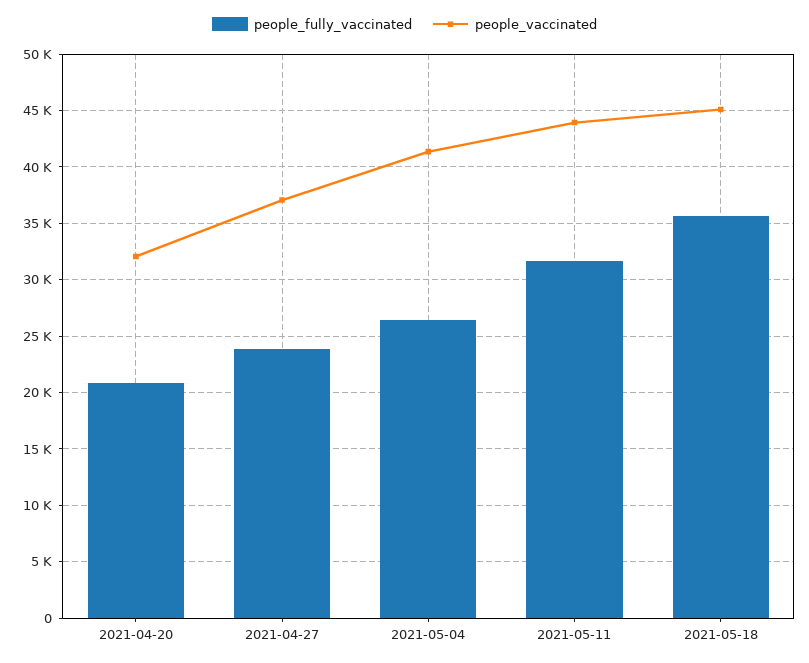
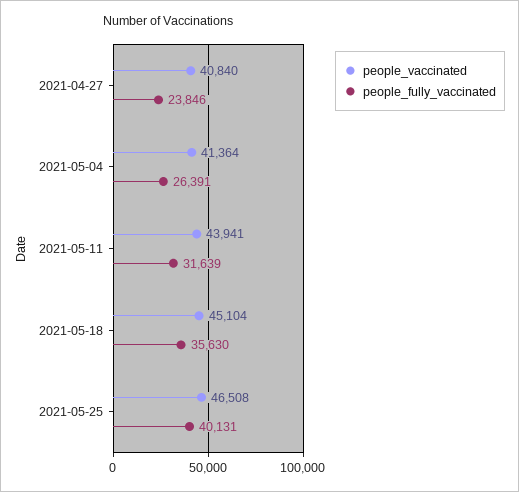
people_fully_vaccinated, 2021-04-20: 21000 -> none
people_vaccinated, 2021-04-20: 32000 -> none
people_vaccinated, 2021-04-27: 37000 -> 40840
people_vaccinated, 2021-05-25: none -> 46508
people_fully_vaccinated, 2021-05-25: none -> 40131

